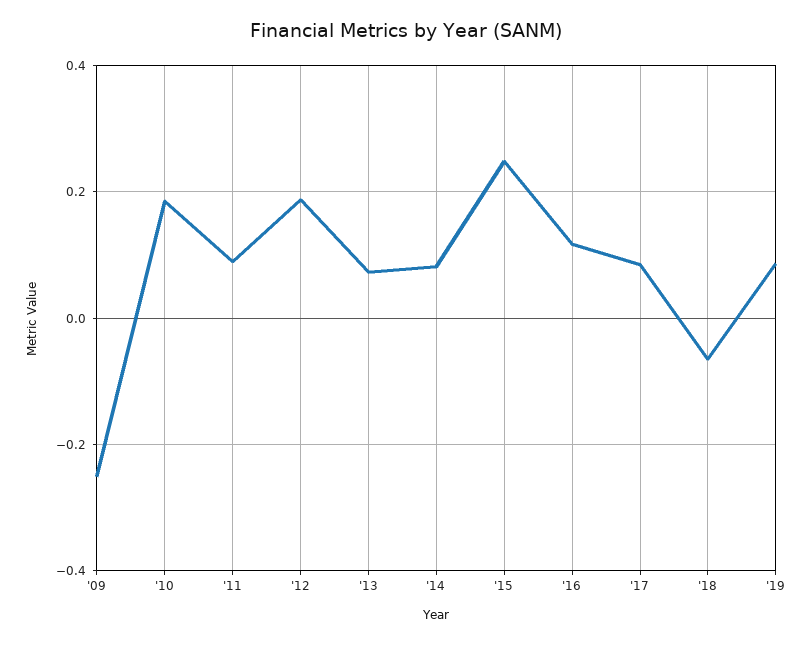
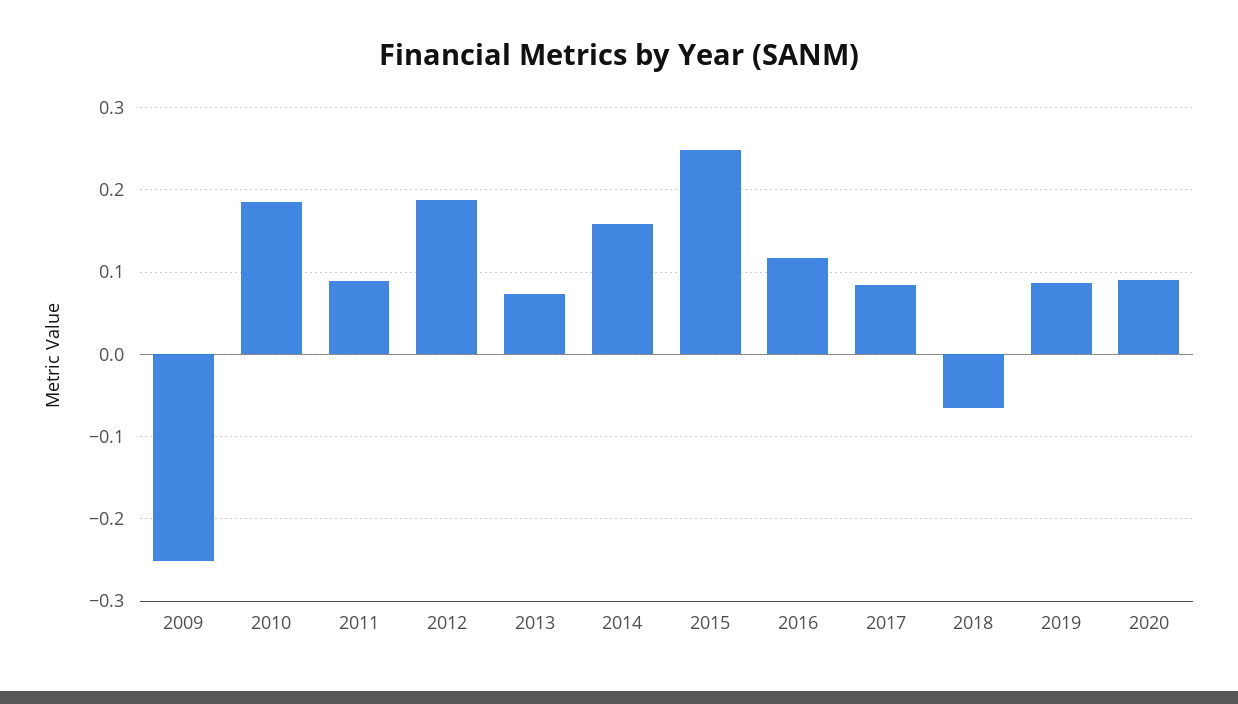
'14: 0.08 -> 0.16
2020: none -> 0.09

